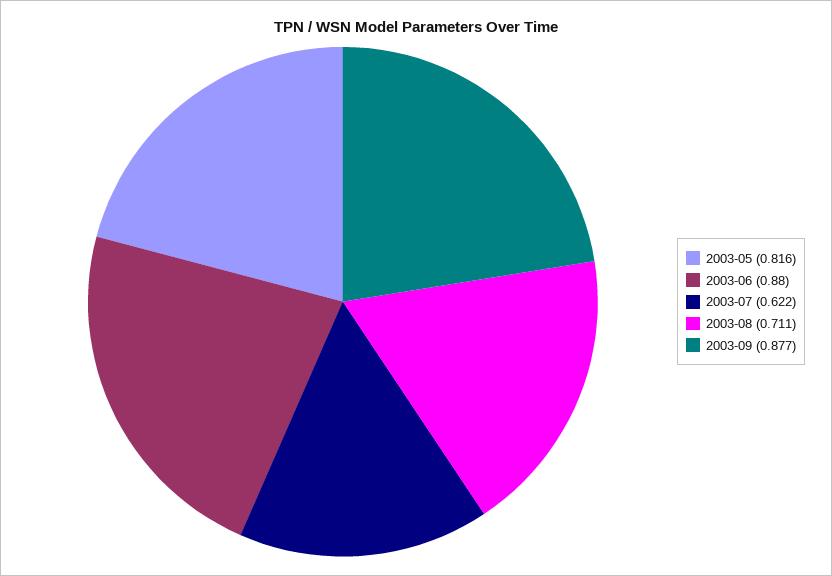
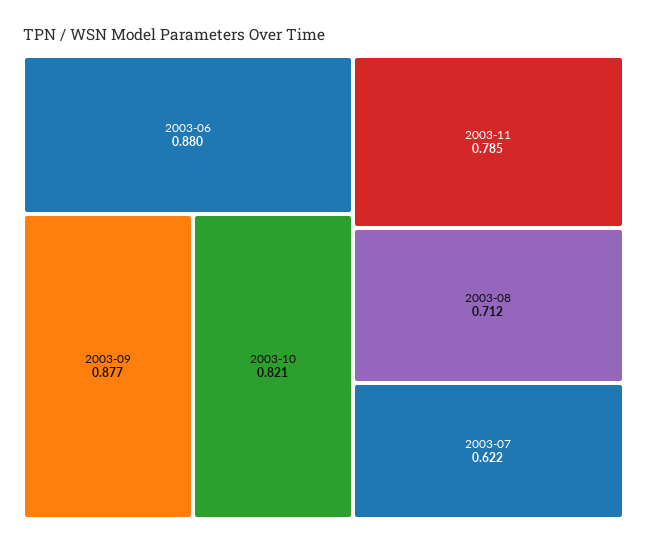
2003-05: 0.816 -> none
2003-08: 0.711 -> 0.712
2003-10: none -> 0.821
2003-11: none -> 0.785

